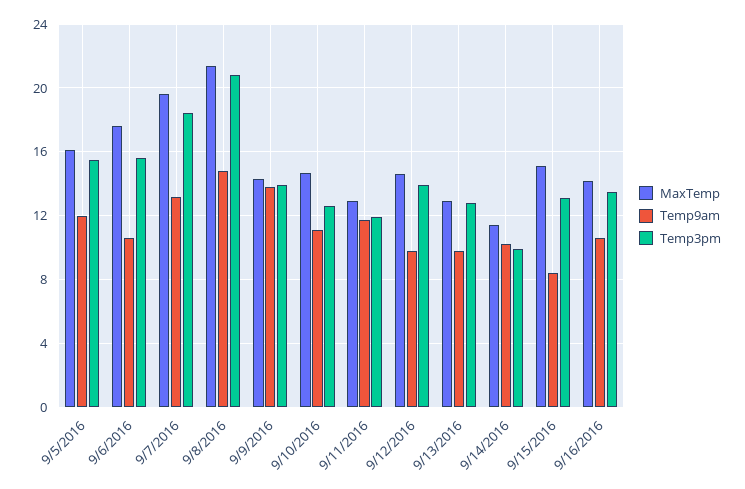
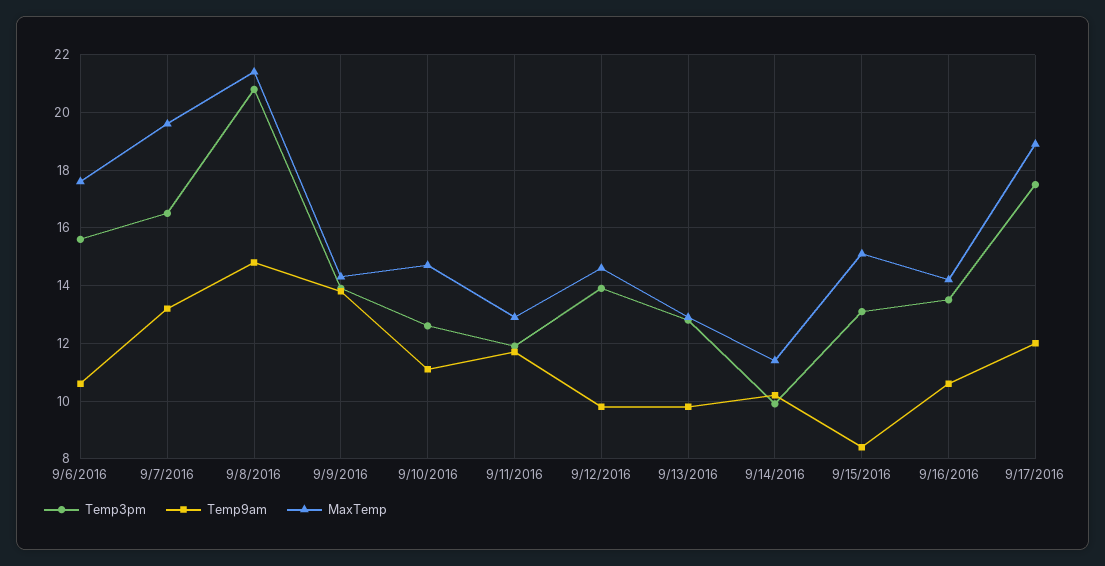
MaxTemp, 9/5/2016: 16 -> none
Temp9am, 9/5/2016: 12 -> none
Temp3pm, 9/5/2016: 15.5 -> none
Temp3pm, 9/7/2016: 18.5 -> 16.5
Temp3pm, 9/17/2016: none -> 17.5
Temp9am, 9/17/2016: none -> 12
MaxTemp, 9/17/2016: none -> 19

